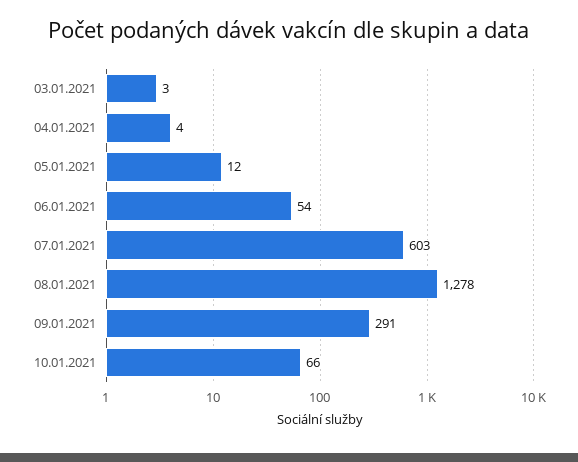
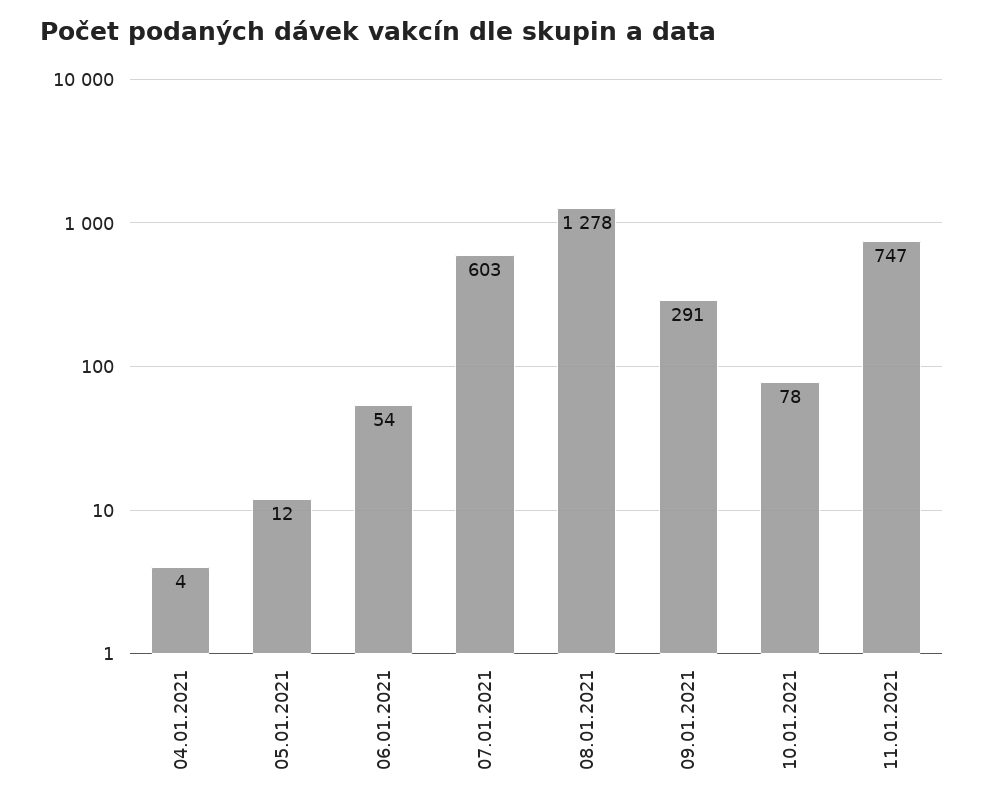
03.01.2021: 3 -> none
10.01.2021: 66 -> 78
11.01.2021: none -> 747

